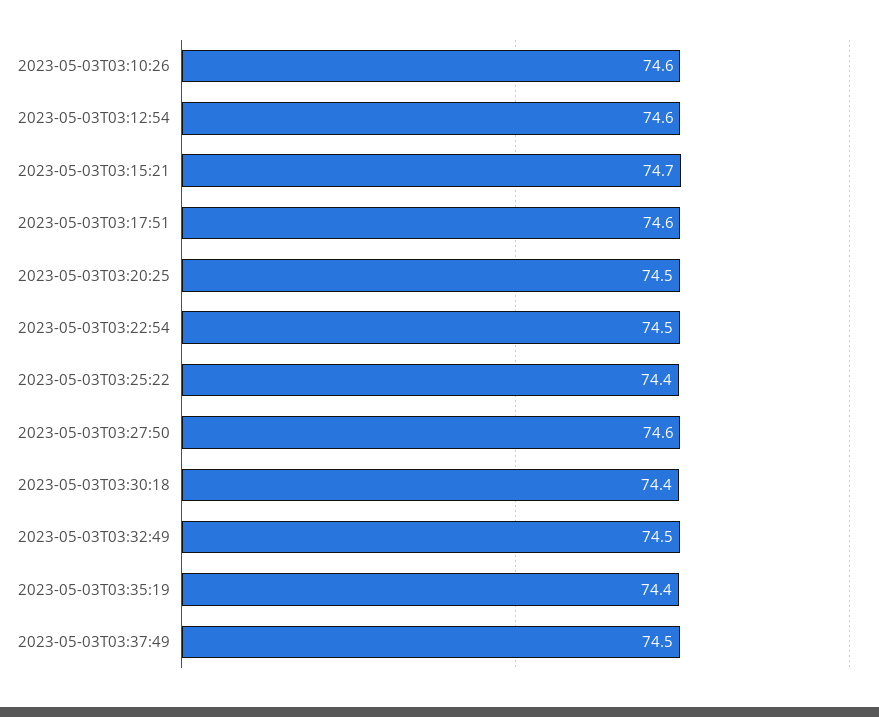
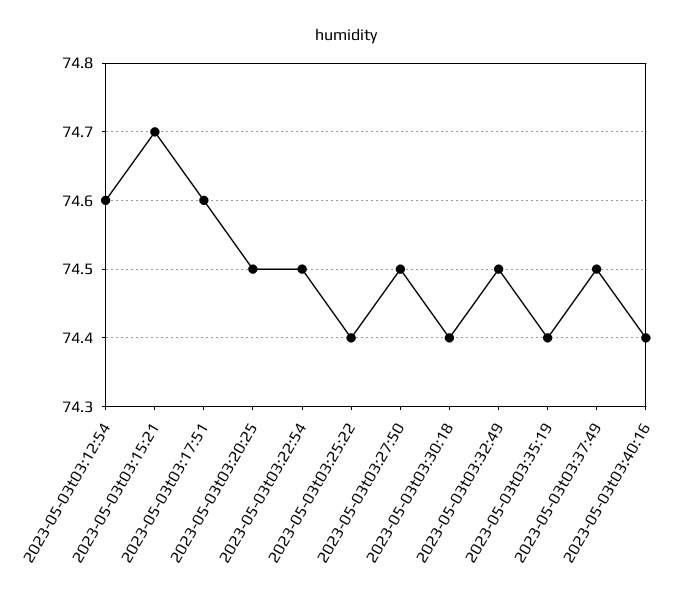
2023-05-03T03:10:26: 74.6 -> none
2023-05-03T03:27:50: 74.6 -> 74.5
2023-05-03t03:40:16: none -> 74.4

